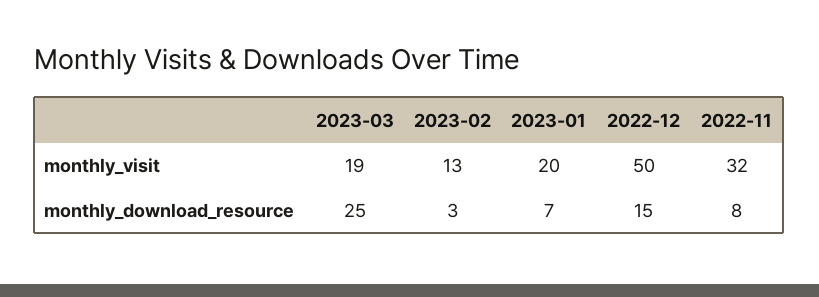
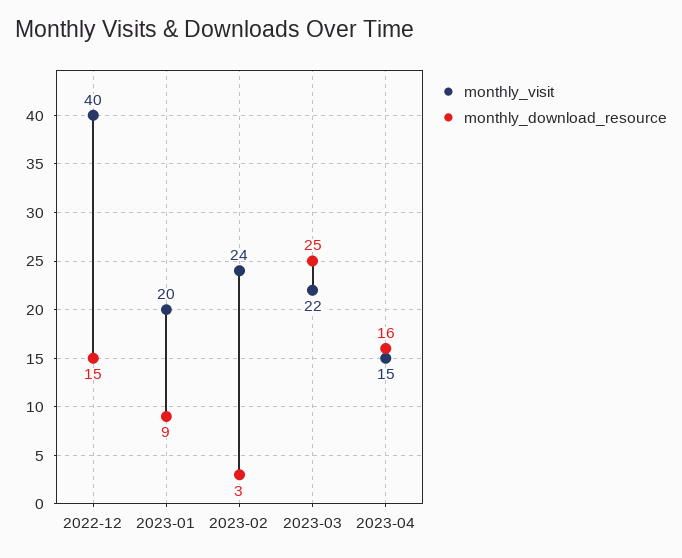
monthly_visit, 2023-03: 19 -> 22
monthly_visit, 2023-02: 13 -> 24
monthly_visit, 2022-12: 50 -> 40
monthly_visit, 2022-11: 32 -> none
monthly_download_resource, 2023-01: 7 -> 9
monthly_download_resource, 2022-11: 8 -> none
monthly_visit, 2023-04: none -> 15
monthly_download_resource, 2023-04: none -> 16

